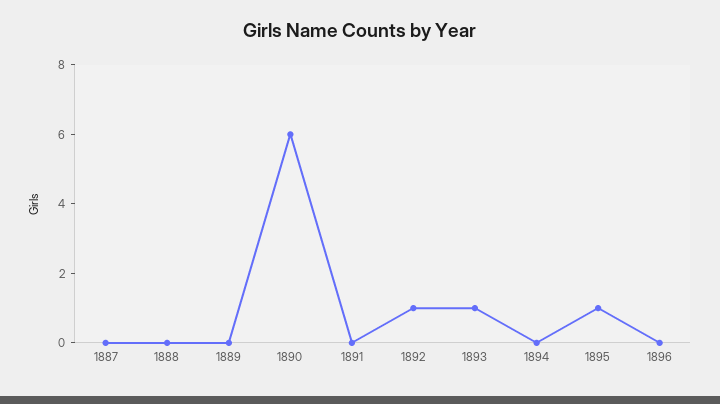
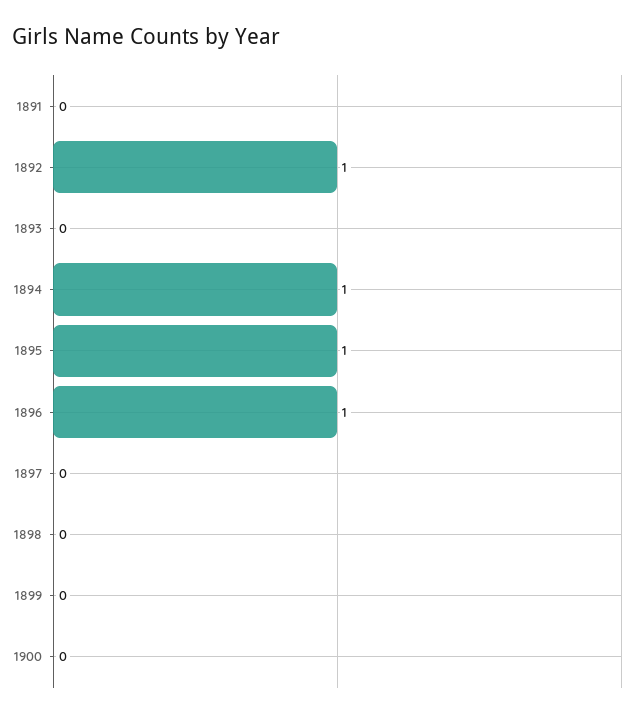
1887: 0 -> none
1888: 0 -> none
1889: 0 -> none
1890: 6 -> none
1893: 1 -> 0
1894: 0 -> 1
1896: 0 -> 1
1897: none -> 0
1898: none -> 0
1899: none -> 0
1900: none -> 0

